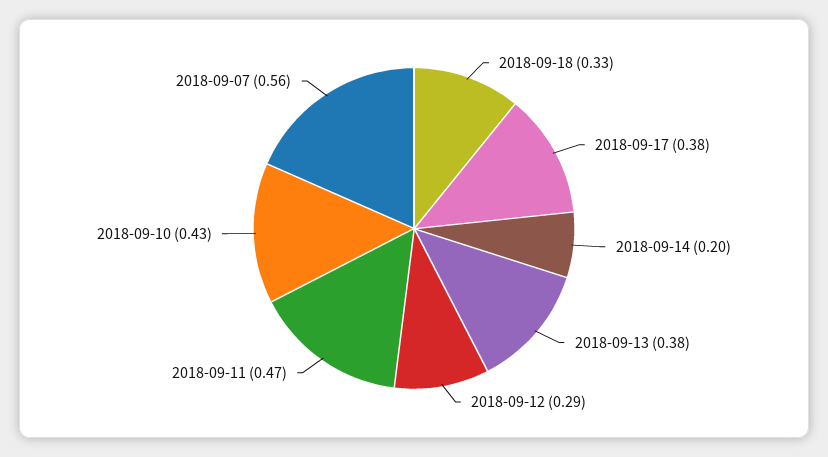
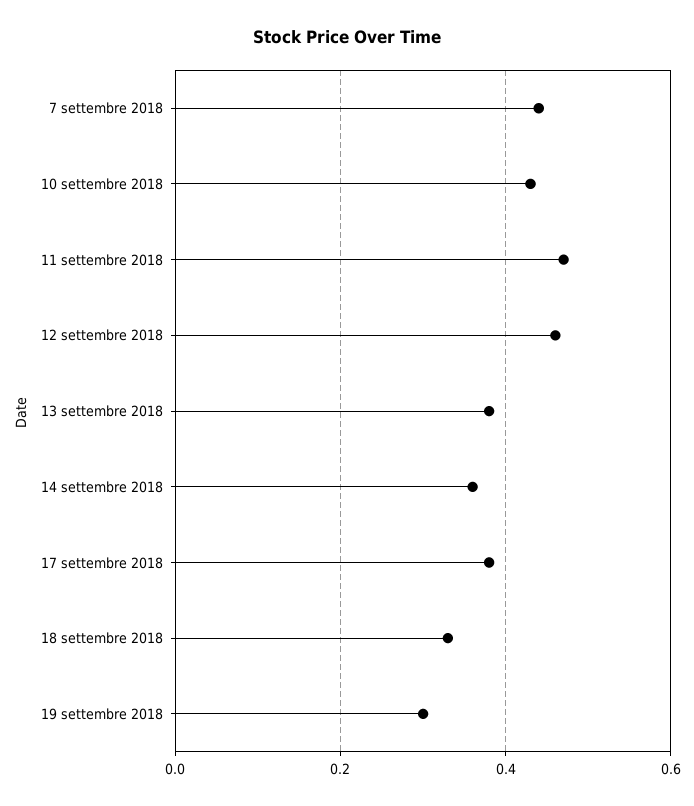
2018-09-14: 0.2 -> 0.35
2018-09-12: 0.29 -> 0.45
2018-09-07: 0.56 -> 0.45
19 settembre 2018: none -> 0.3

